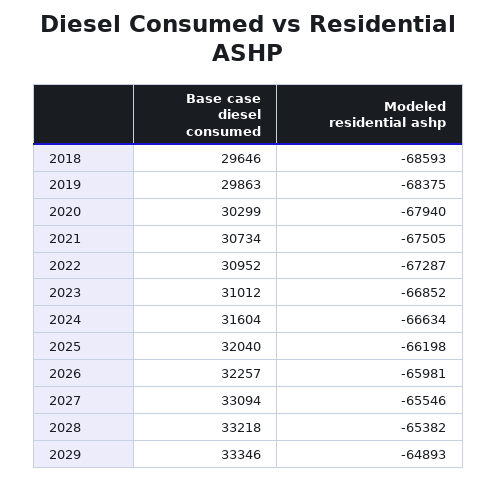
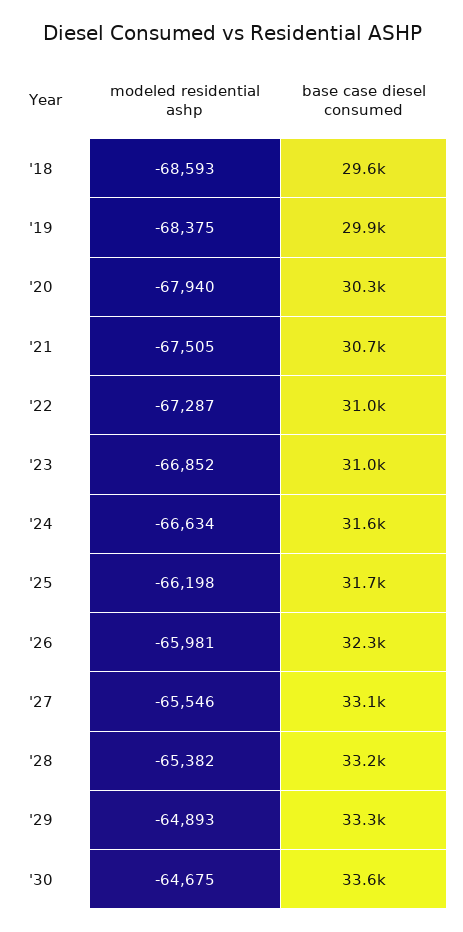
Base case diesel consumed, 2025: 32040 -> 31700
Modeled residential ashp, '30: none -> -64675
Base case diesel consumed, '30: none -> 33600

